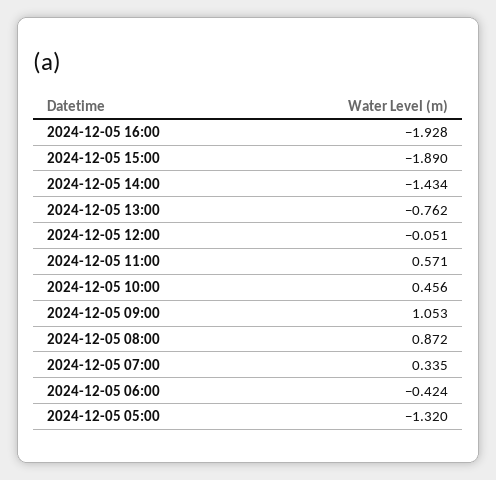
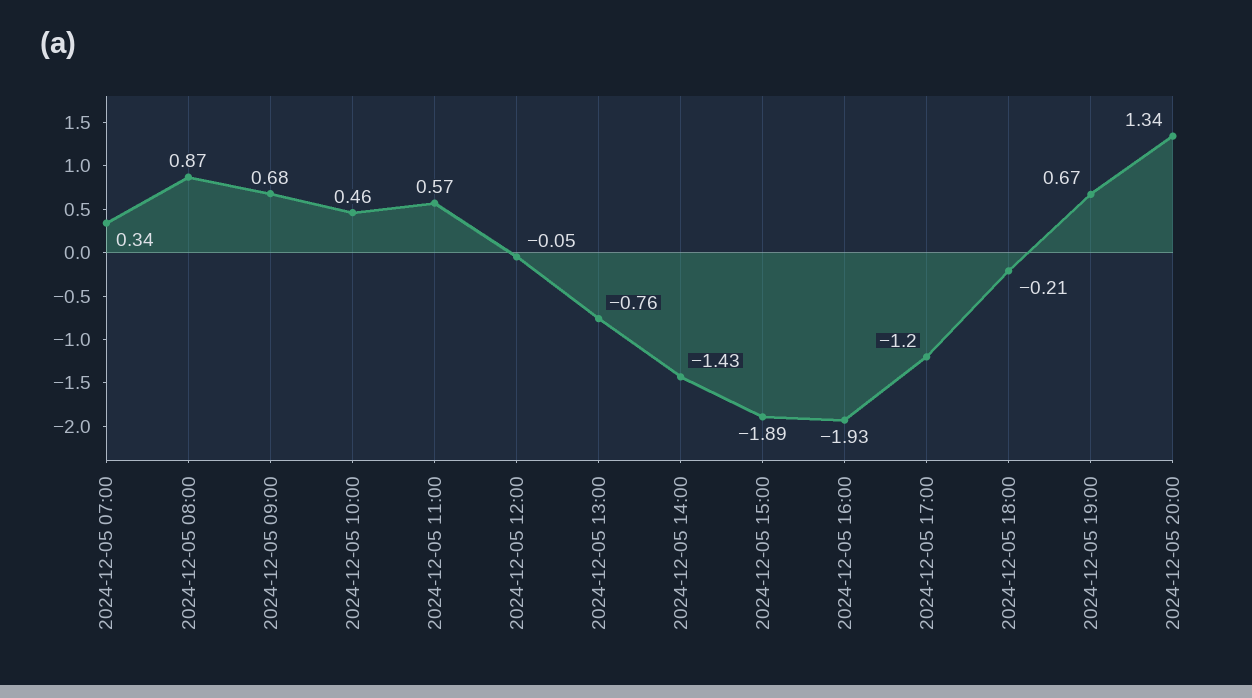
2024-12-05 09:00: 1.053 -> 0.68
2024-12-05 06:00: -0.424 -> none
2024-12-05 05:00: -1.32 -> none
2024-12-05 17:00: none -> -1.2
2024-12-05 18:00: none -> -0.21
2024-12-05 19:00: none -> 0.67
2024-12-05 20:00: none -> 1.34

